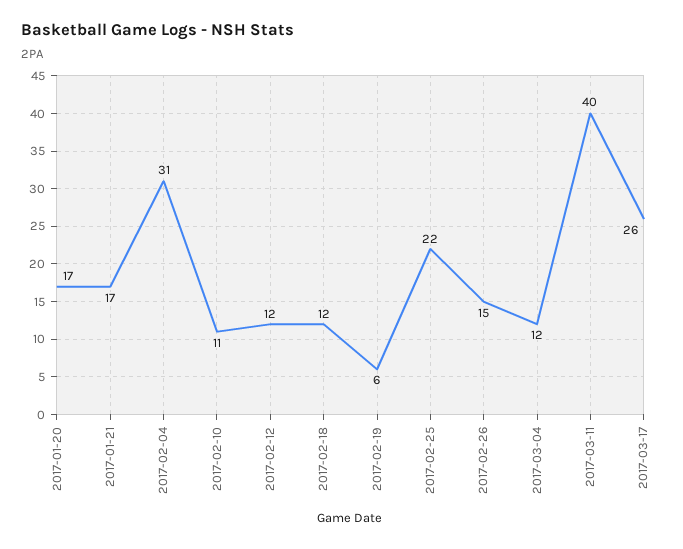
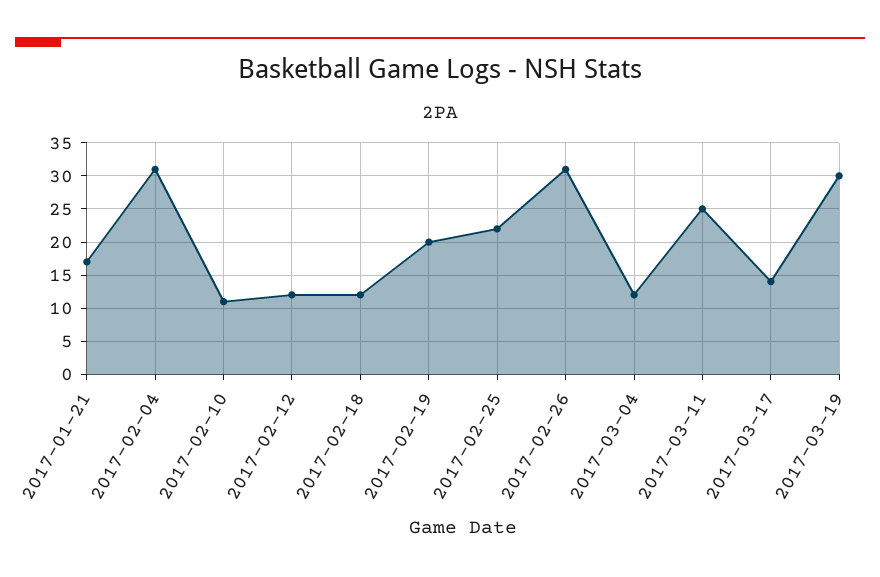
2017-01-20: 17 -> none
2017-02-19: 6 -> 20
2017-02-26: 15 -> 31
2017-03-11: 40 -> 25
2017-03-17: 26 -> 14
2017-03-19: none -> 30

